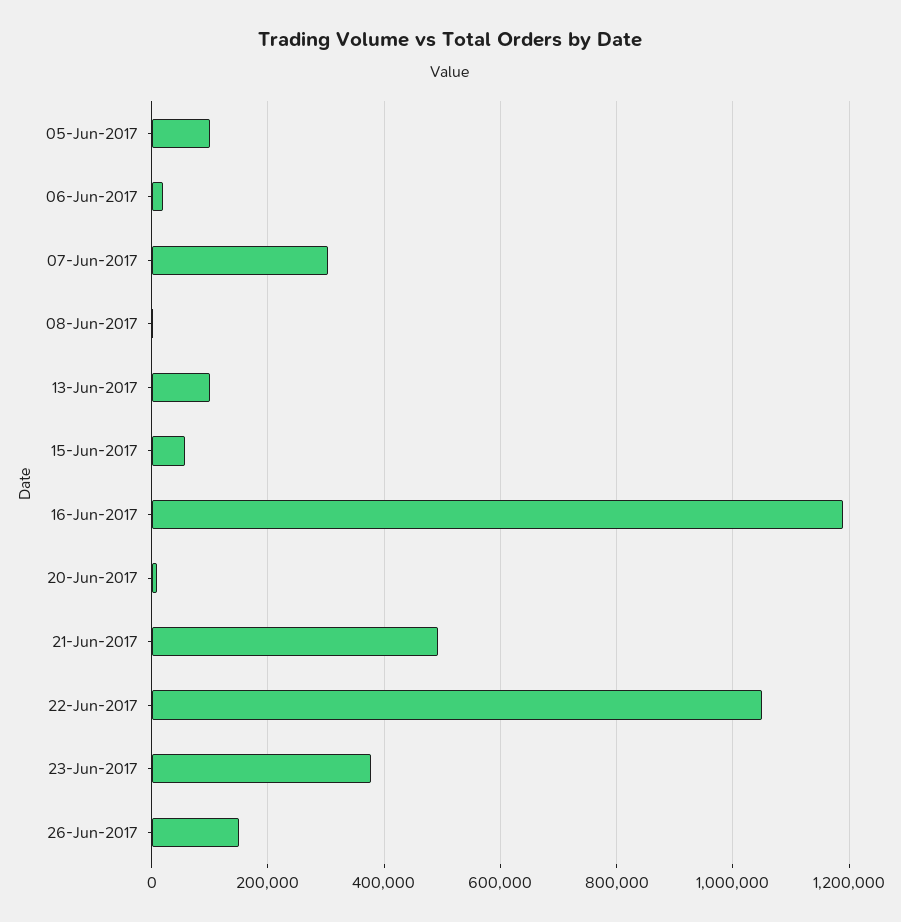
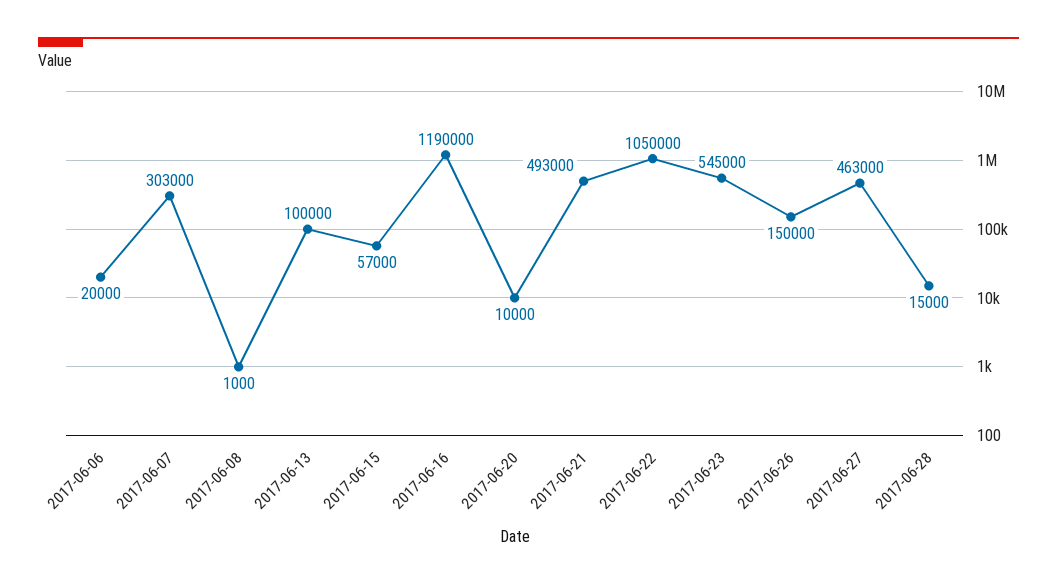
05-Jun-2017: 100000 -> none
23-Jun-2017: 380000 -> 545000
2017-06-27: none -> 463000
2017-06-28: none -> 15000

